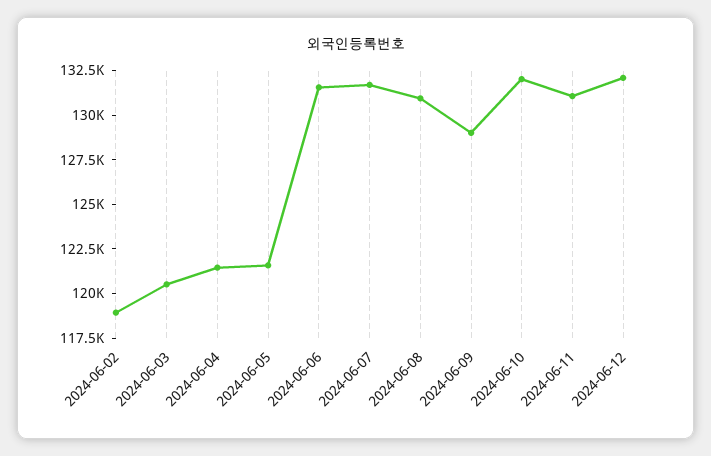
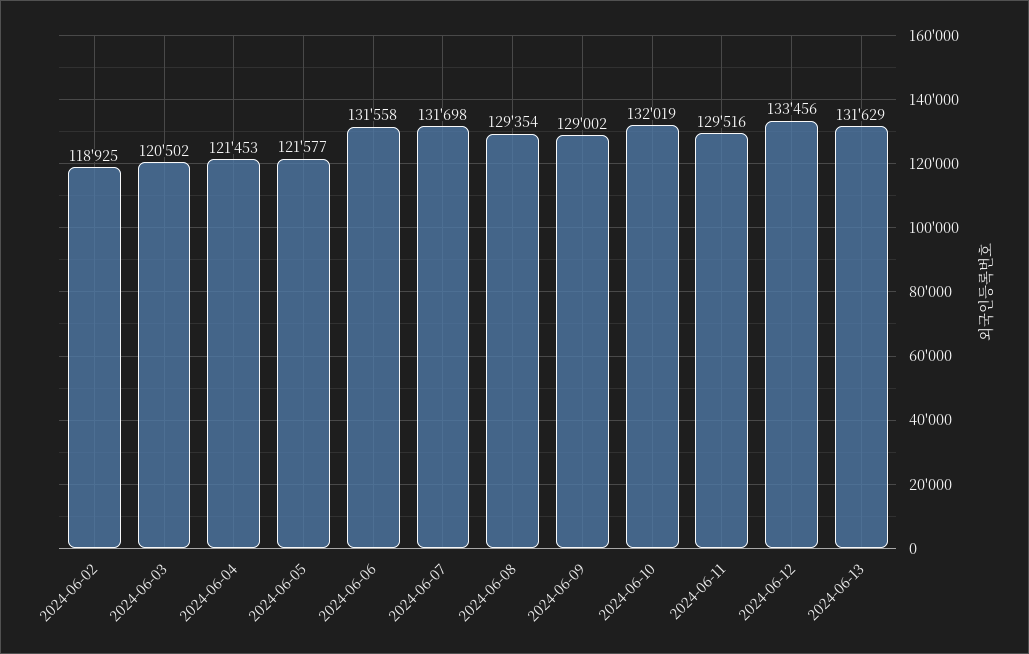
2024-06-08: 131000 -> 129354
2024-06-11: 131000 -> 129516
2024-06-12: 132000 -> 133456
2024-06-13: none -> 131629

